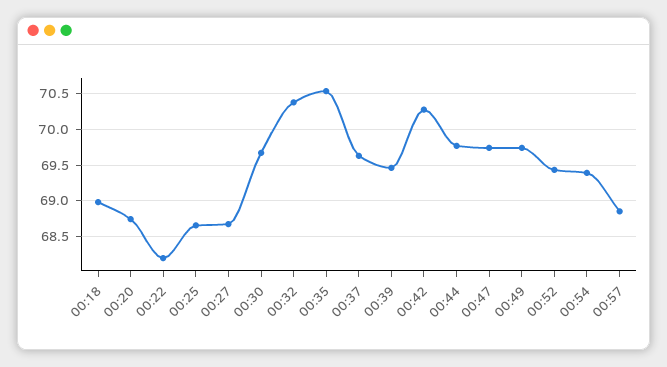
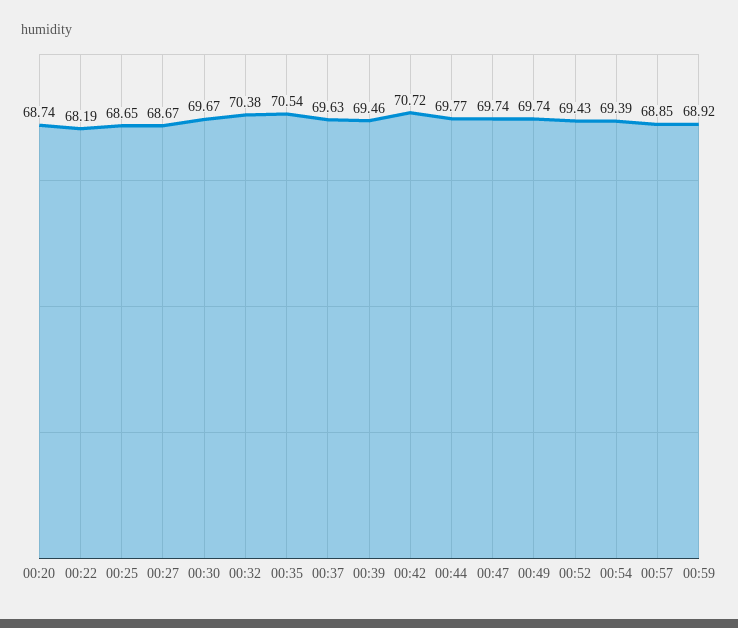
00:18: 69 -> none
00:42: 70.3 -> 70.72
00:59: none -> 68.92

